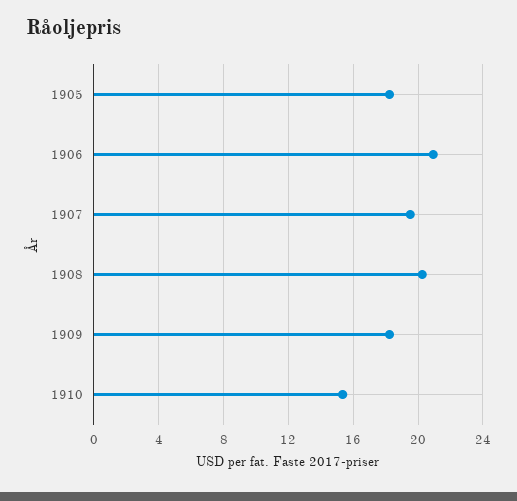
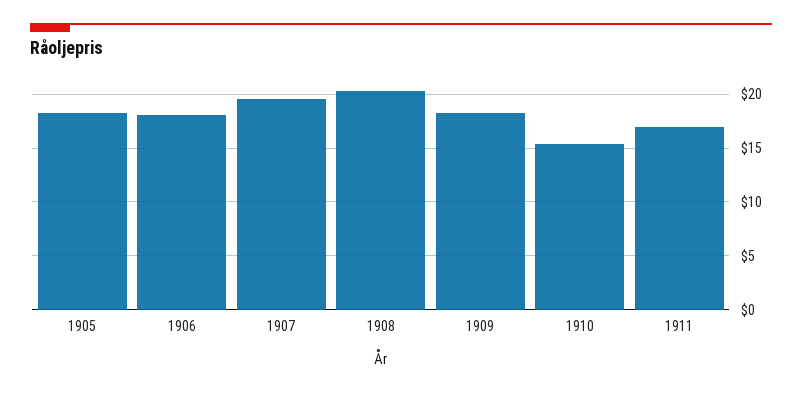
1906: 21 -> 18
1911: none -> 17

